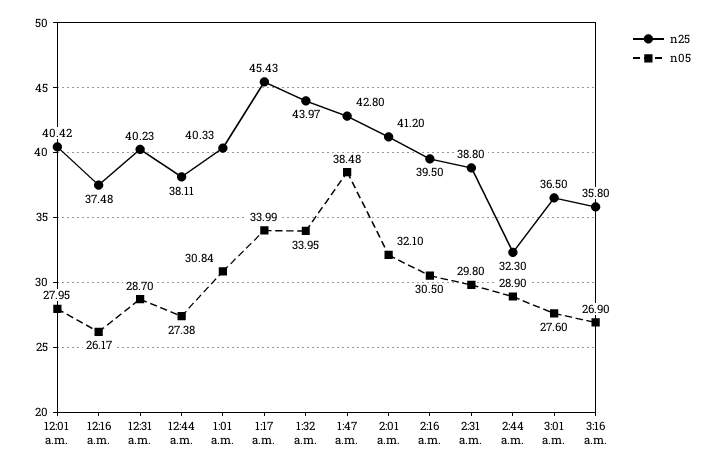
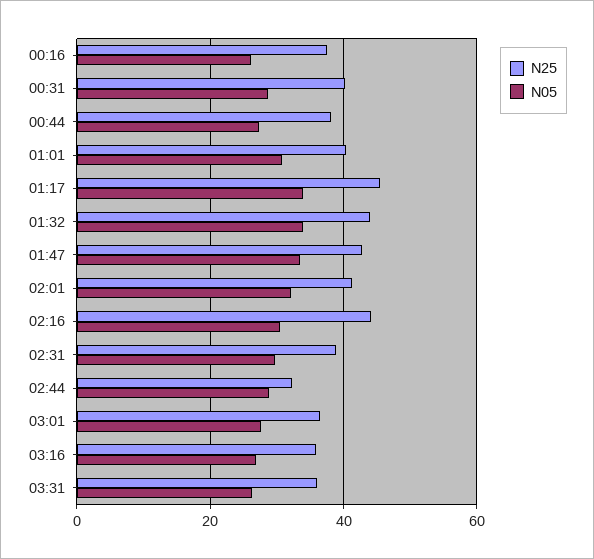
n25, 12:01 a.m.: 40.42 -> none
n05, 12:01 a.m.: 27.95 -> none
n05, 1:47 a.m.: 38.48 -> 34
n25, 2:16 a.m.: 39.5 -> 44
n25, 03:31: none -> 36
n05, 03:31: none -> 26

